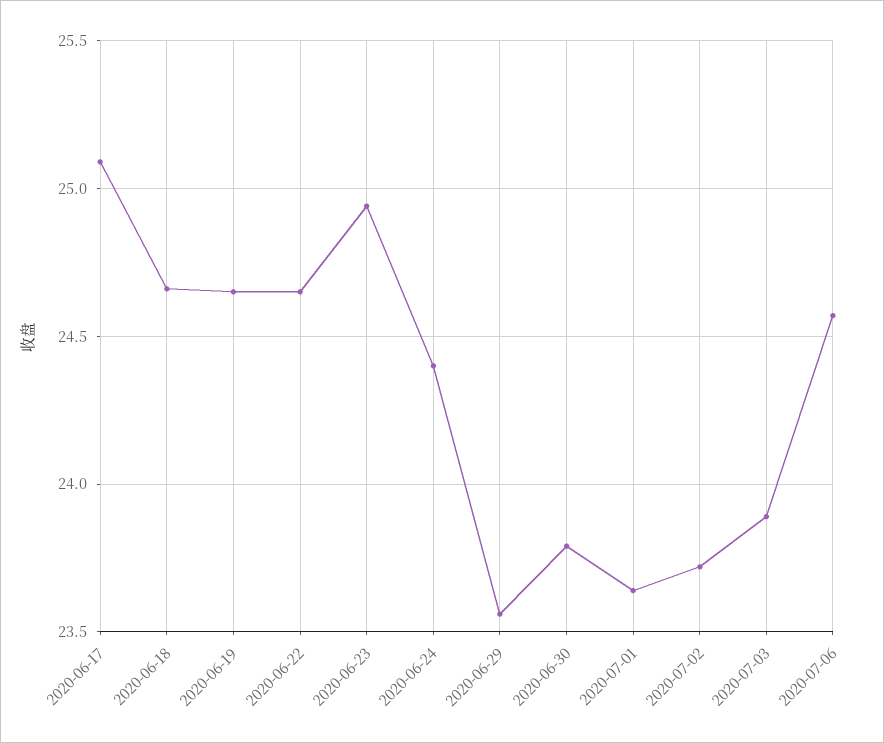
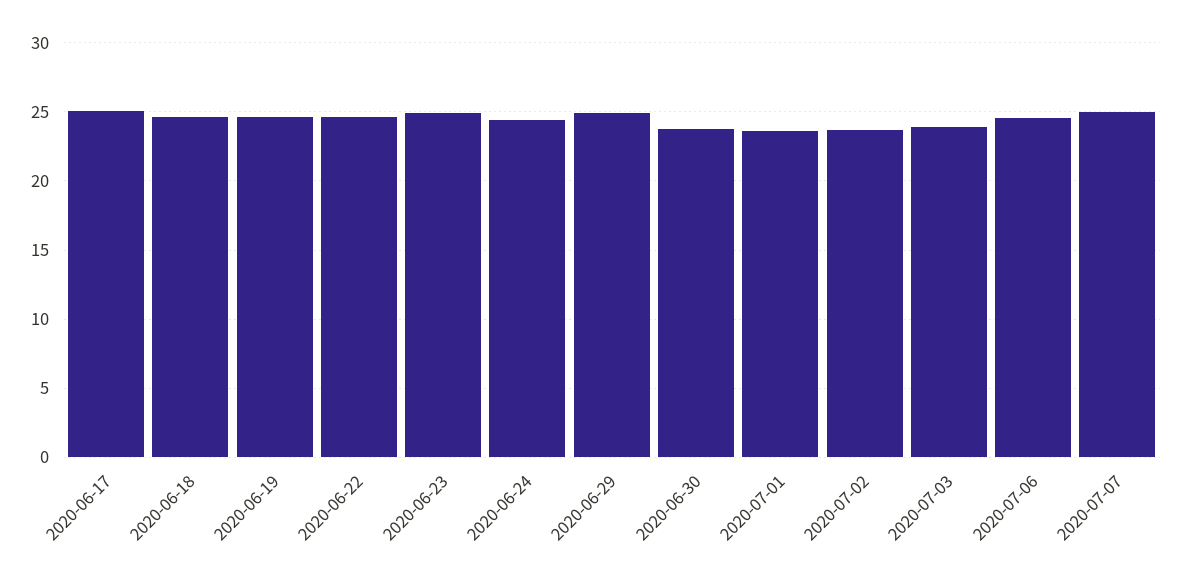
2020-06-29: 23.55 -> 25
2020-07-07: none -> 25

